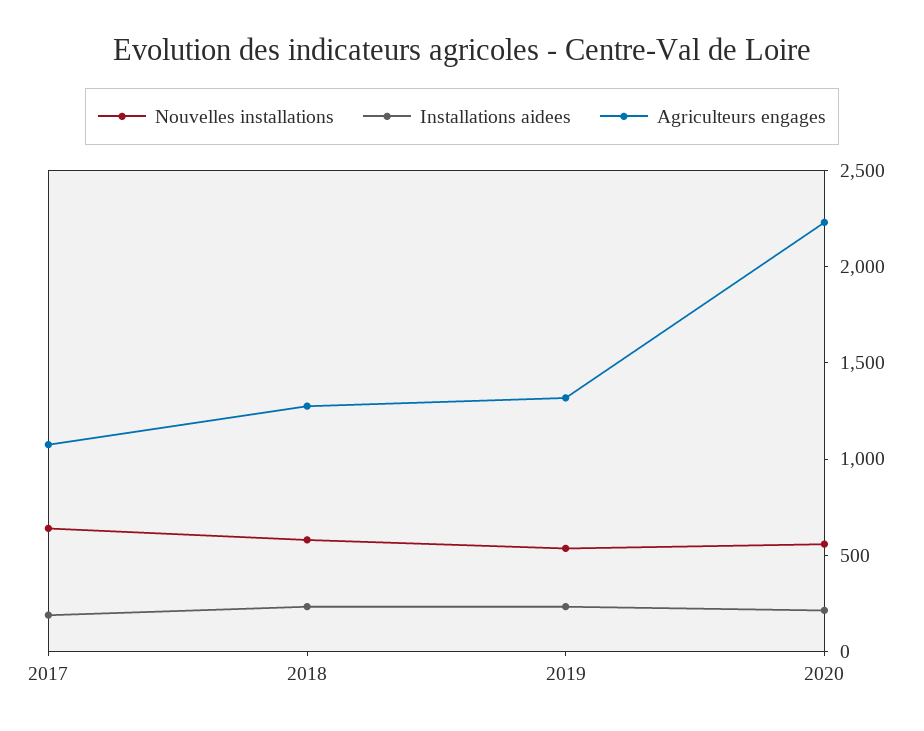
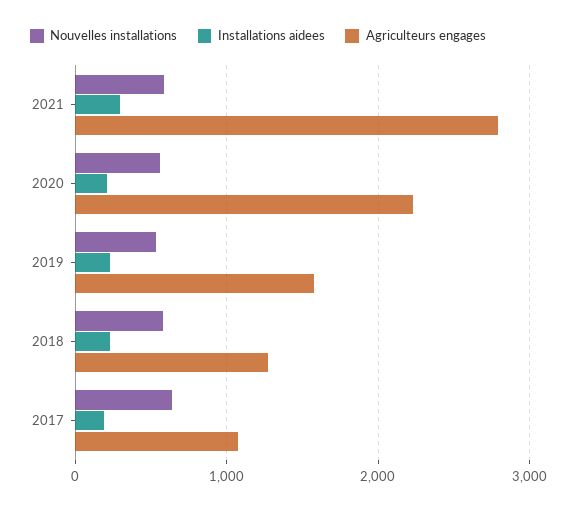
Agriculteurs engages, 2019: 1300 -> 1600
Nouvelles installations, 2021: none -> 600
Installations aidees, 2021: none -> 300
Agriculteurs engages, 2021: none -> 2800

